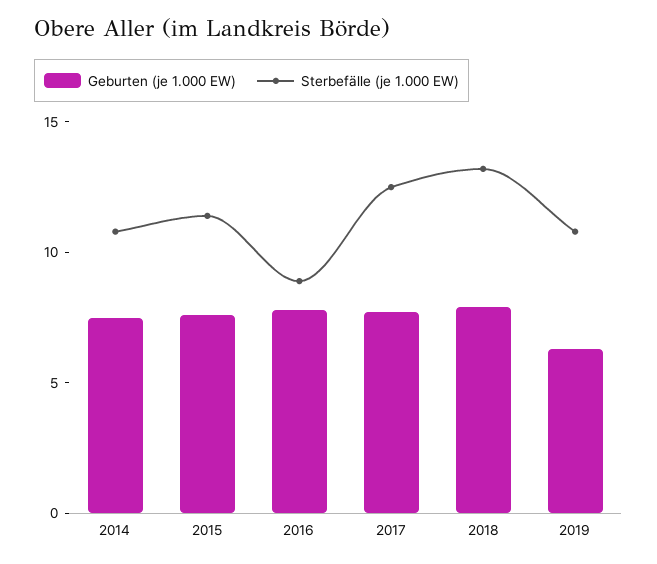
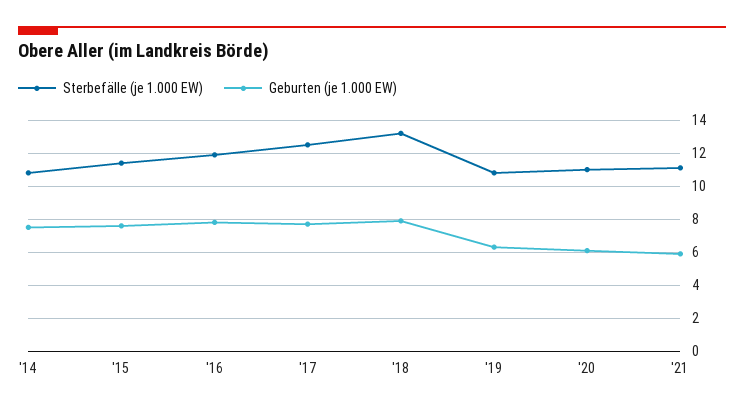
Sterbefälle (je 1.000 EW), 2016: 9 -> 12
Sterbefälle (je 1.000 EW), '20: none -> 11
Geburten (je 1.000 EW), '20: none -> 6
Sterbefälle (je 1.000 EW), '21: none -> 11
Geburten (je 1.000 EW), '21: none -> 6

